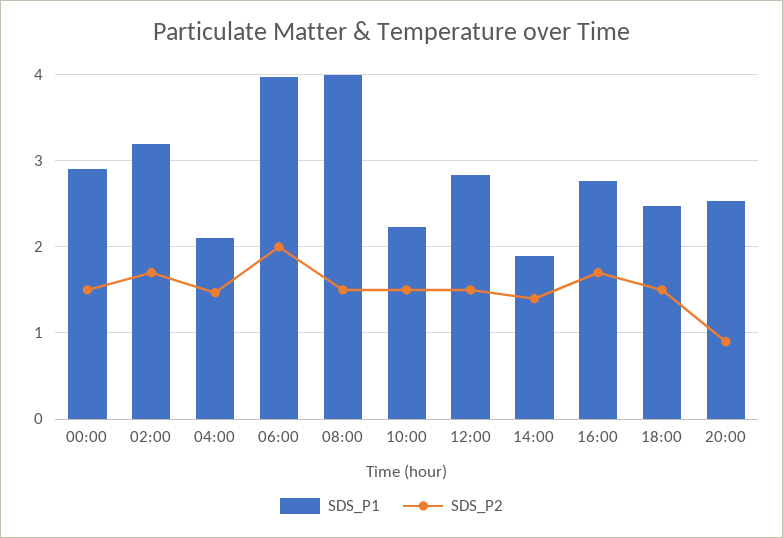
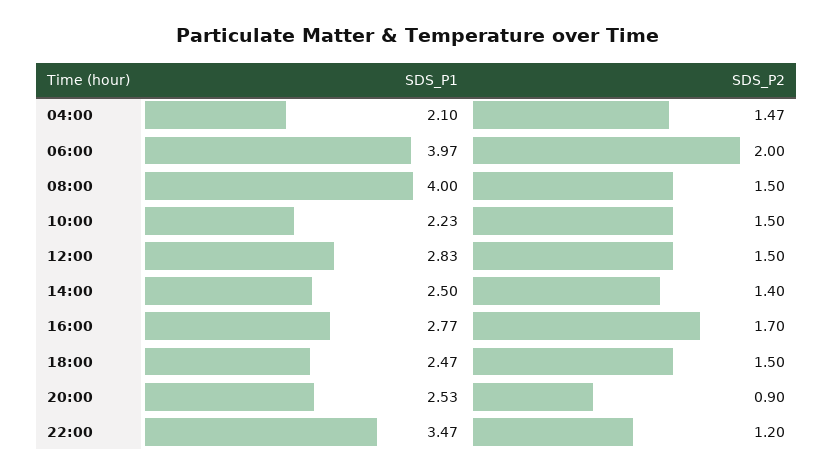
SDS_P1, 00:00: 2.9 -> none
SDS_P2, 00:00: 1.5 -> none
SDS_P1, 02:00: 3.2 -> none
SDS_P2, 02:00: 1.7 -> none
SDS_P1, 14:00: 1.9 -> 2.5
SDS_P1, 22:00: none -> 3.47
SDS_P2, 22:00: none -> 1.2

